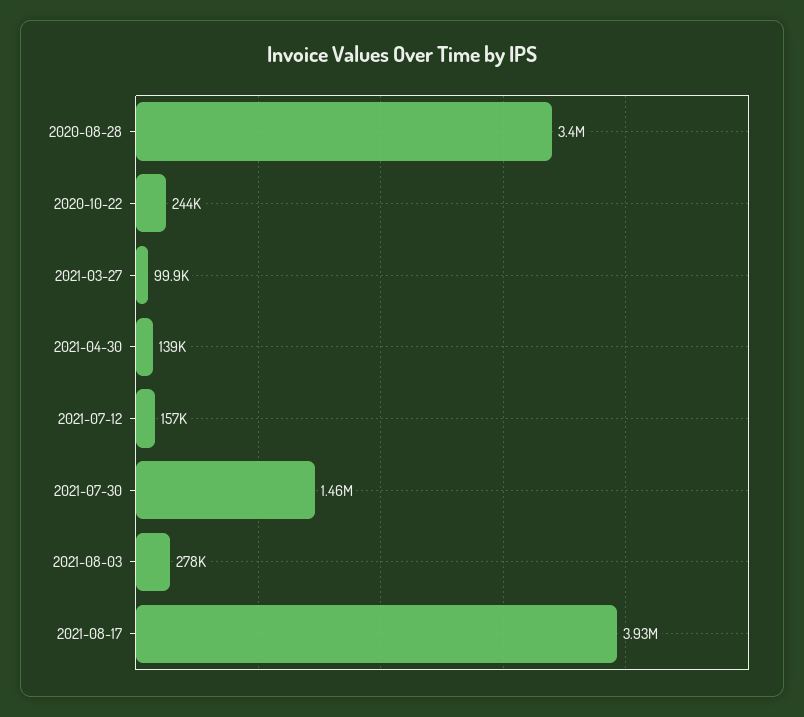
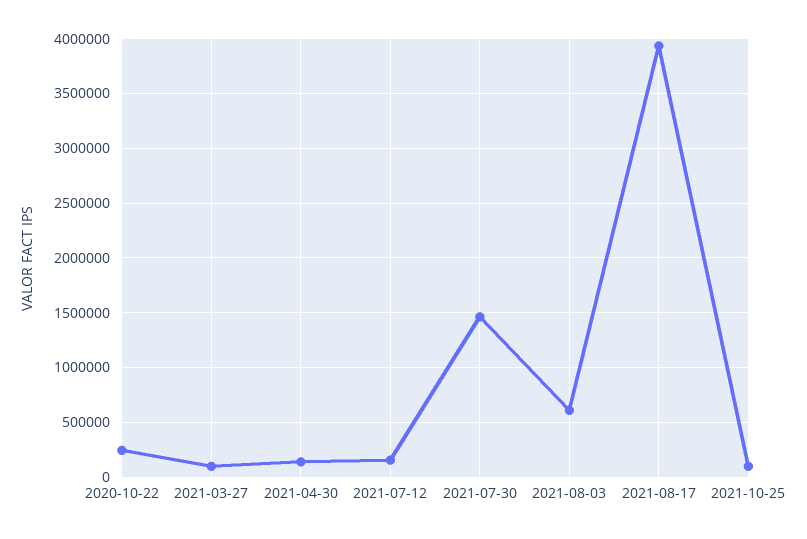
2020-08-28: 3400000 -> none
2021-08-03: 278000 -> 600000
2021-10-25: none -> 100000

